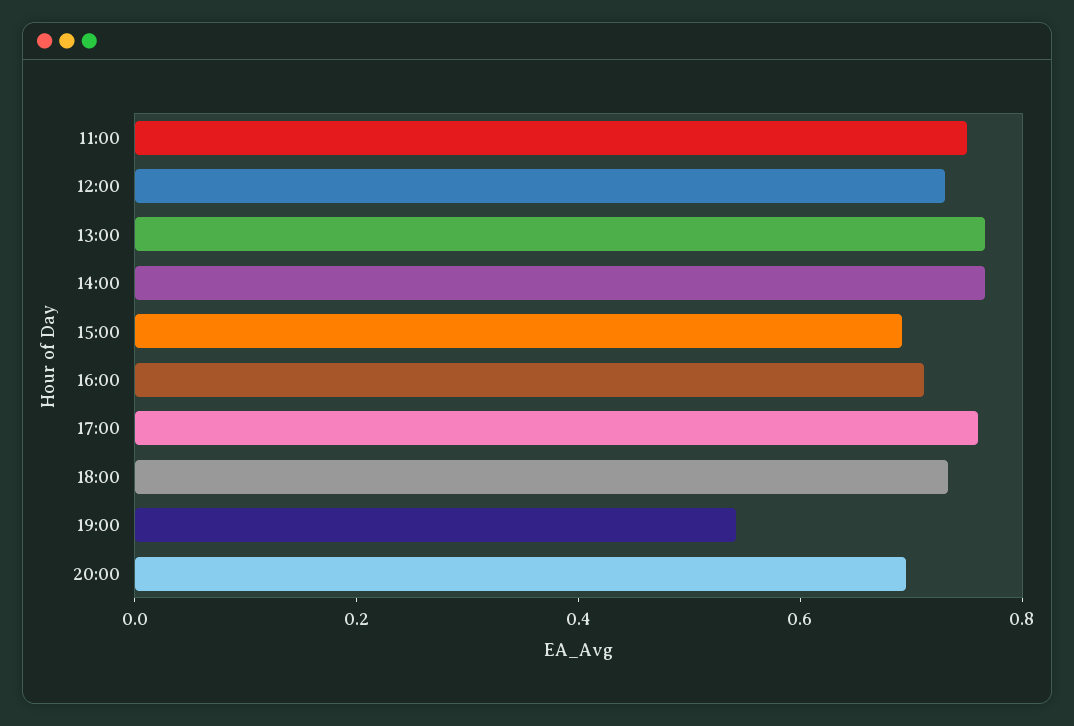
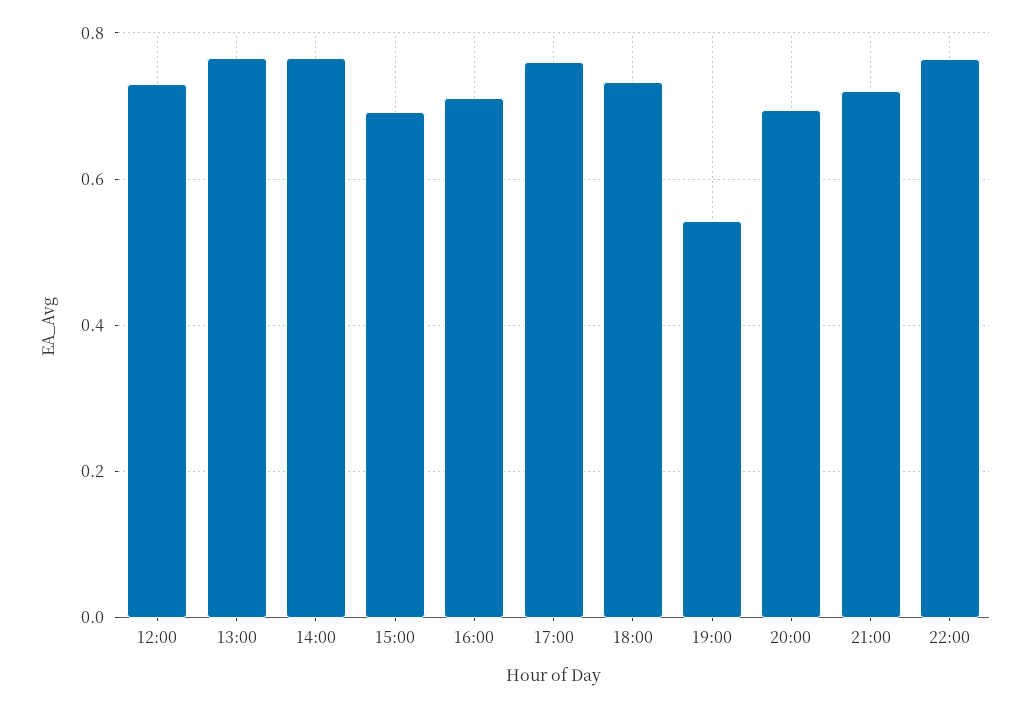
11:00: 0.75 -> none
21:00: none -> 0.72
22:00: none -> 0.76

